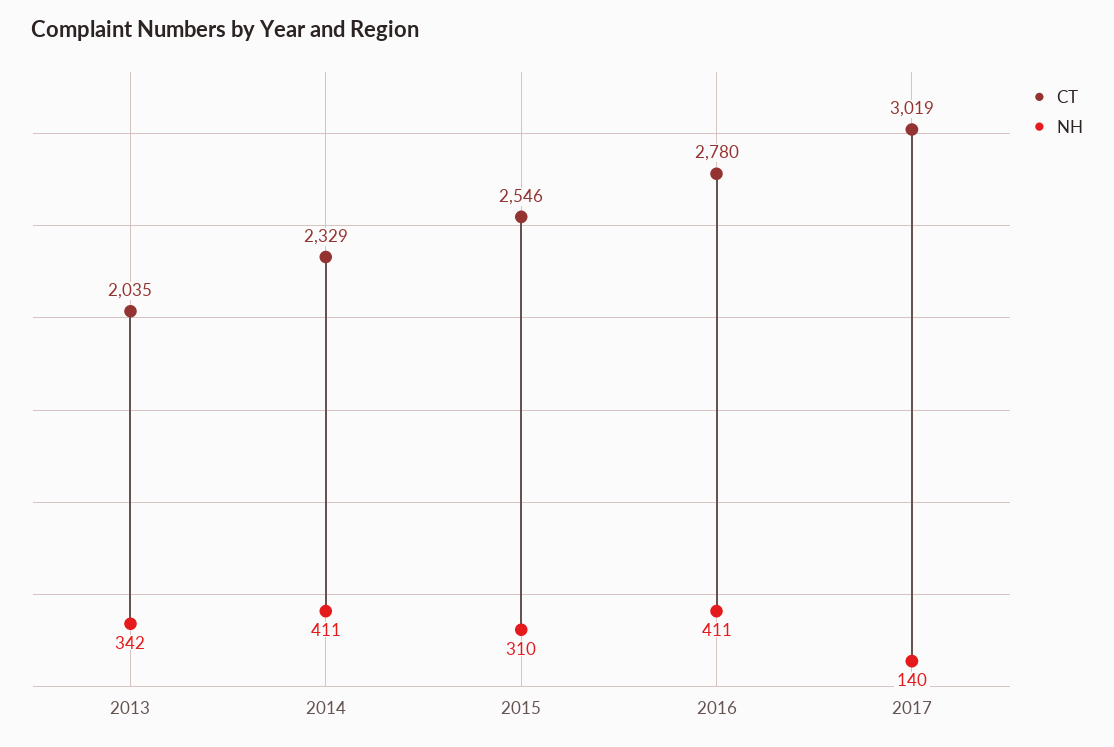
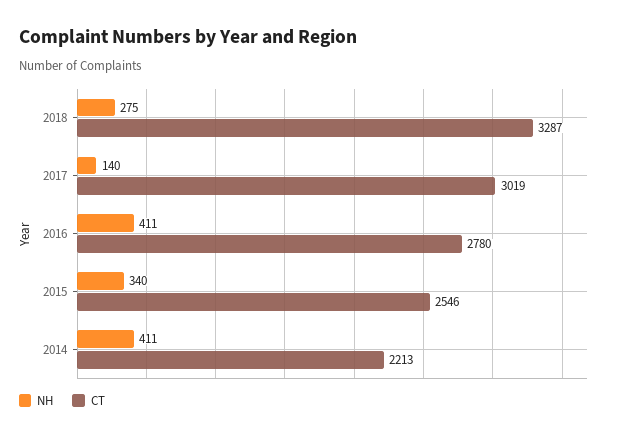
CT, 2013: 2035 -> none
NH, 2013: 342 -> none
CT, 2014: 2329 -> 2213
NH, 2015: 310 -> 340
NH, 2018: none -> 275
CT, 2018: none -> 3287

